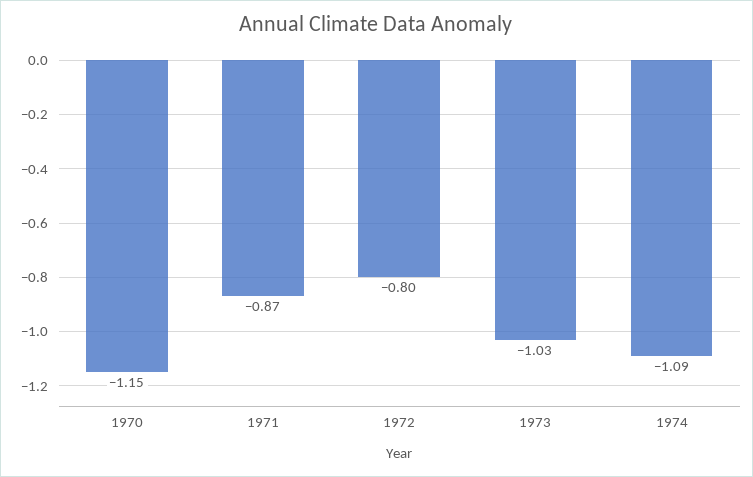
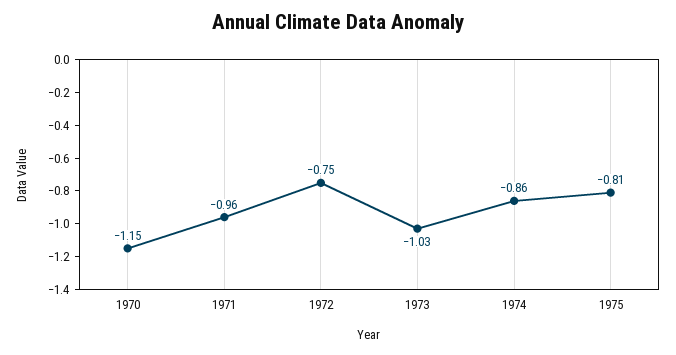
1971: -0.87 -> -0.96
1972: -0.8 -> -0.75
1974: -1.09 -> -0.86
1975: none -> -0.81

